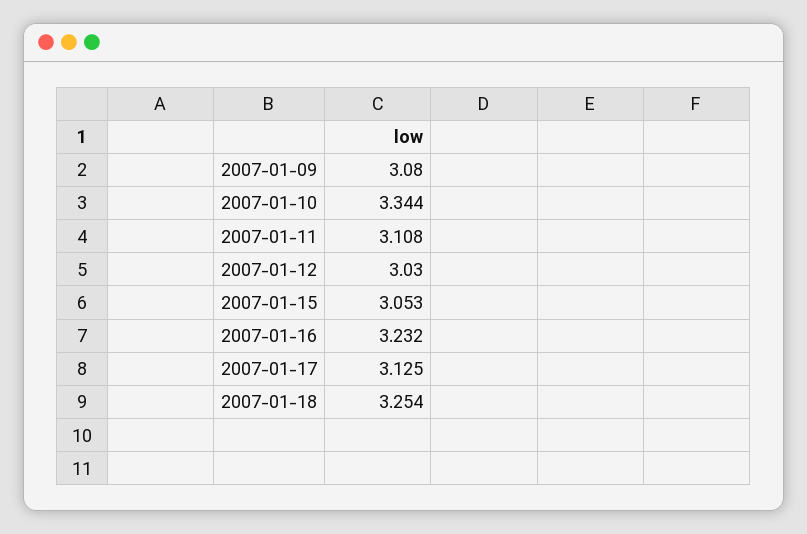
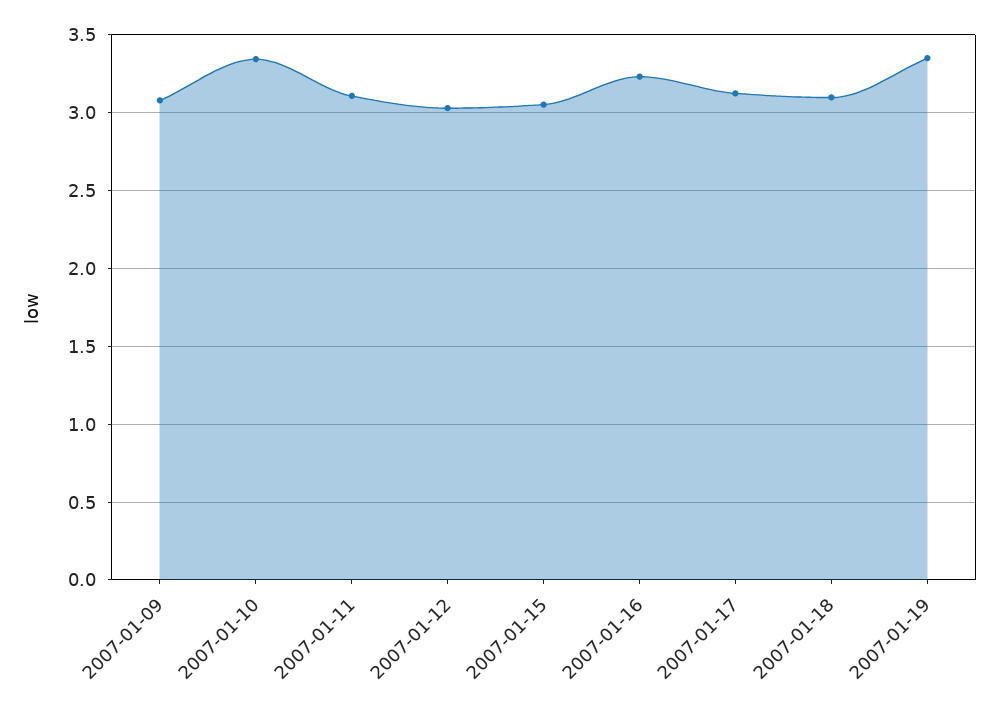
2007-01-18: 3.254 -> 3.1
2007-01-19: none -> 3.35

